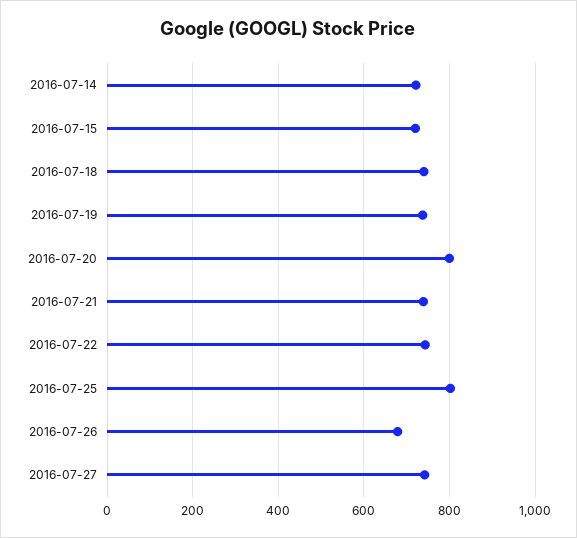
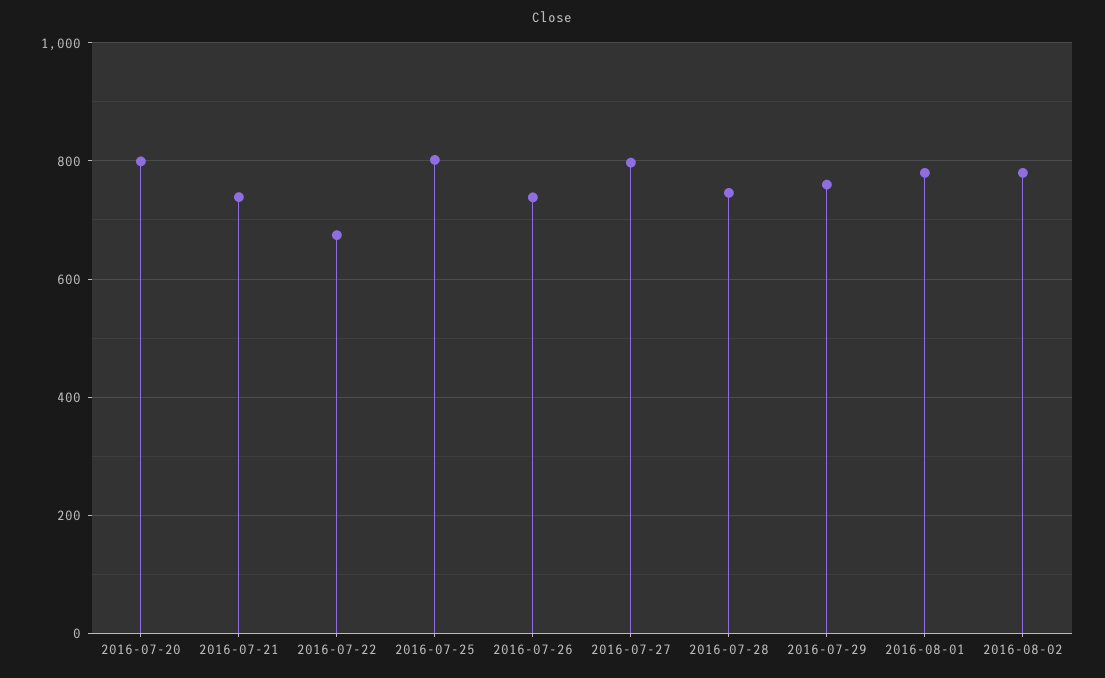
2016-07-14: 720 -> none
2016-07-15: 720 -> none
2016-07-18: 740 -> none
2016-07-19: 740 -> none
2016-07-22: 740 -> 680
2016-07-26: 680 -> 740
2016-07-27: 740 -> 800
2016-07-28: none -> 740
2016-07-29: none -> 760
2016-08-01: none -> 780
2016-08-02: none -> 780

